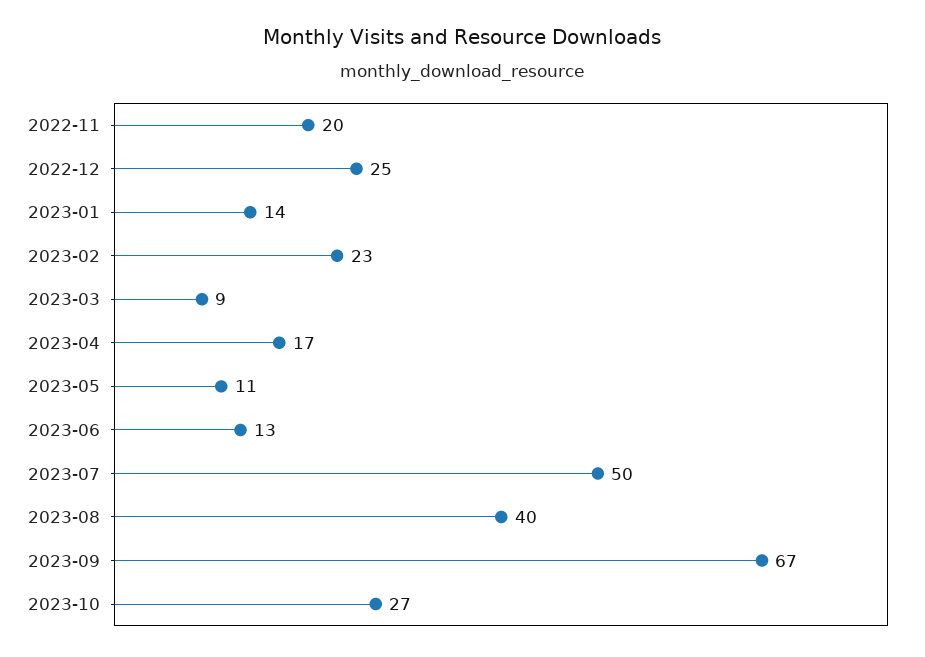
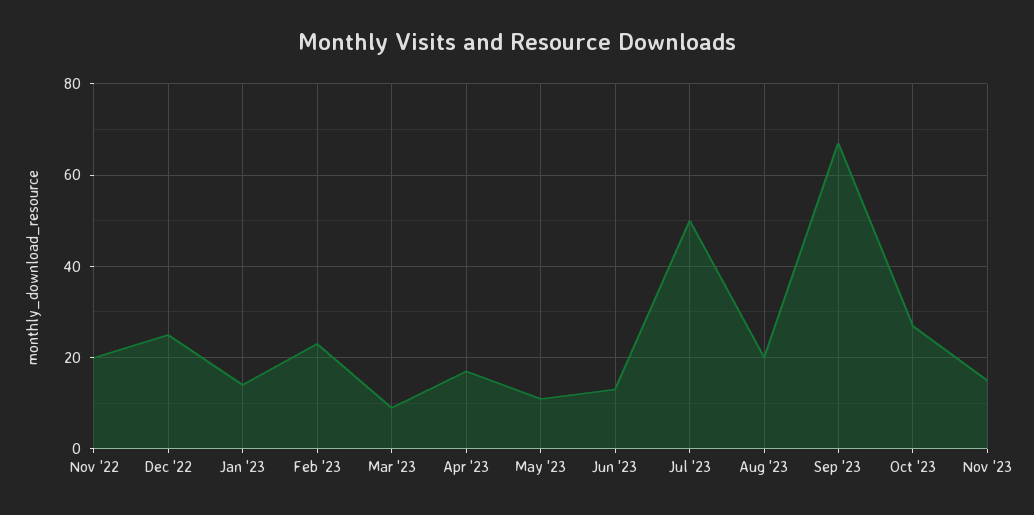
2023-08: 40 -> 20
Nov '23: none -> 15

